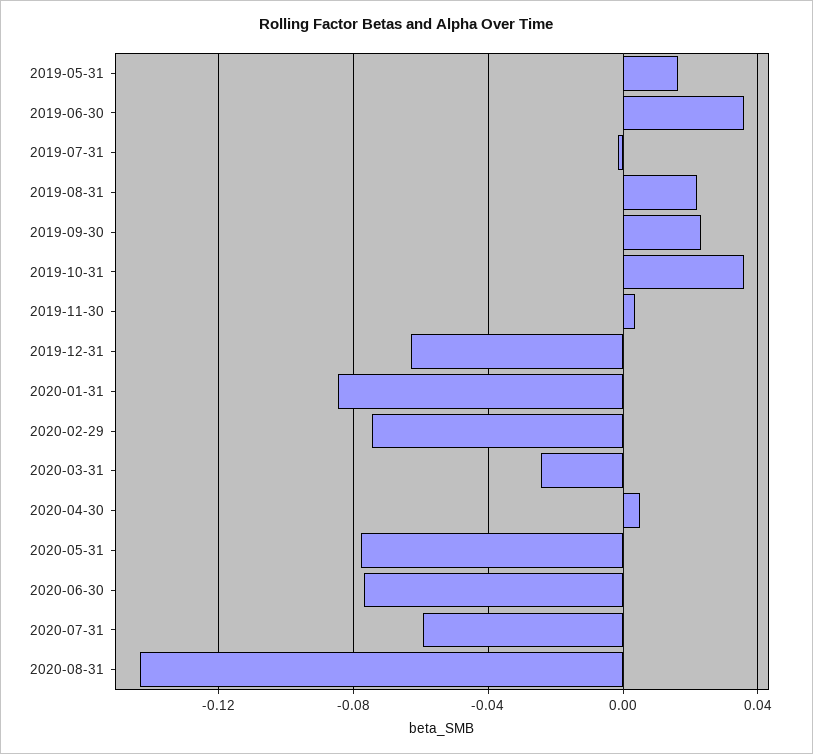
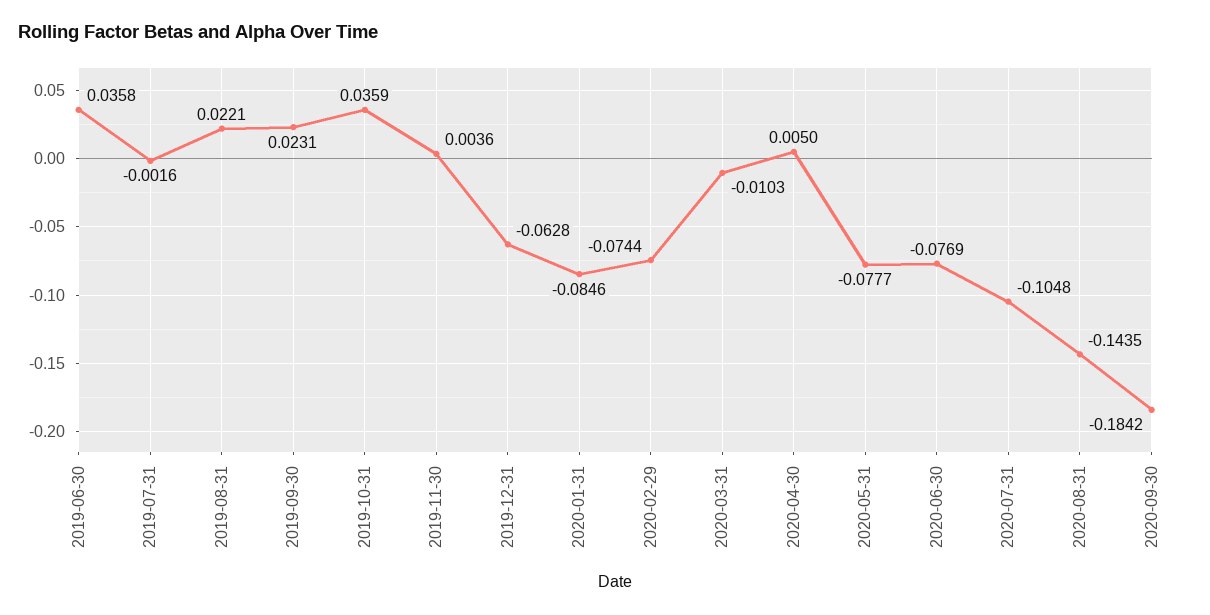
2019-05-31: 0.015 -> none
2020-03-31: -0.025 -> -0.0103
2020-07-31: -0.06 -> -0.1048
2020-09-30: none -> -0.1842

